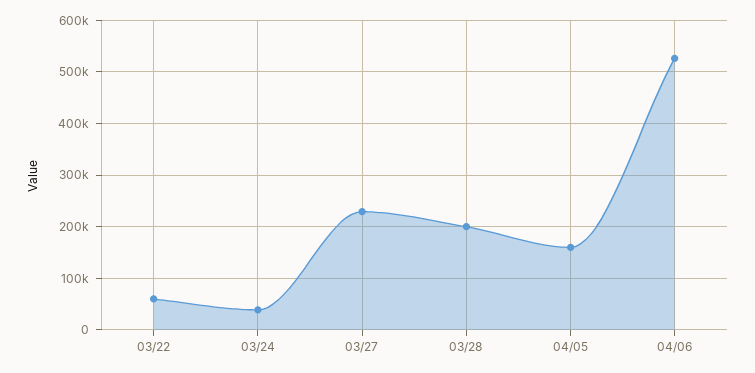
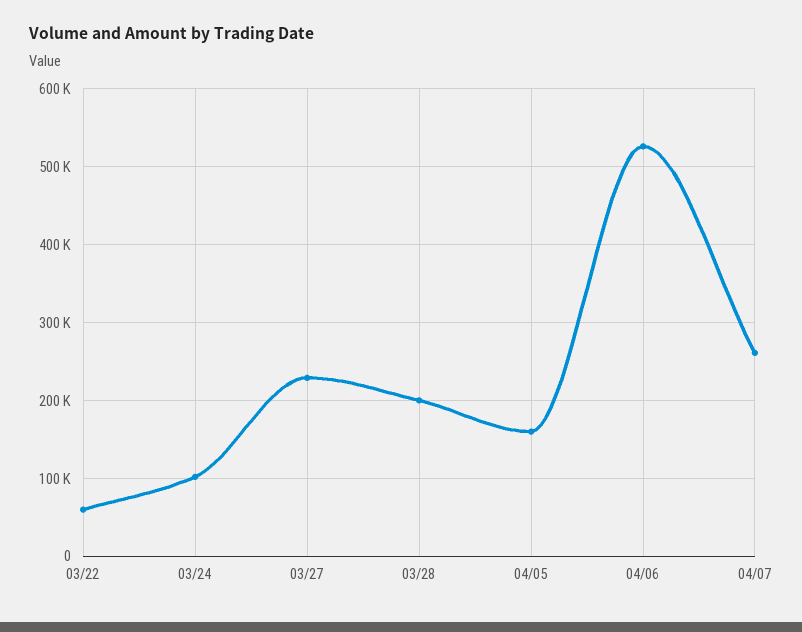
03/24: 40000 -> 100000
04/07: none -> 260000

